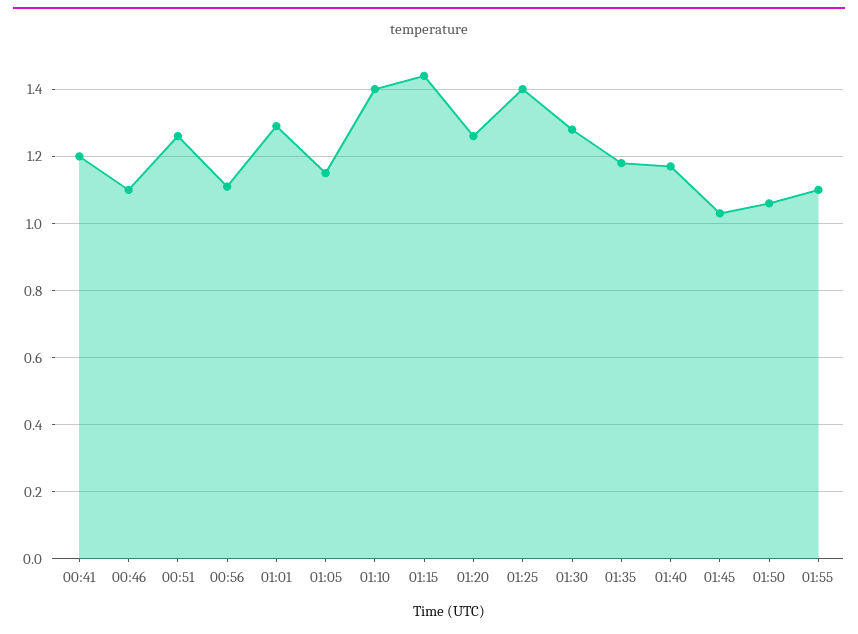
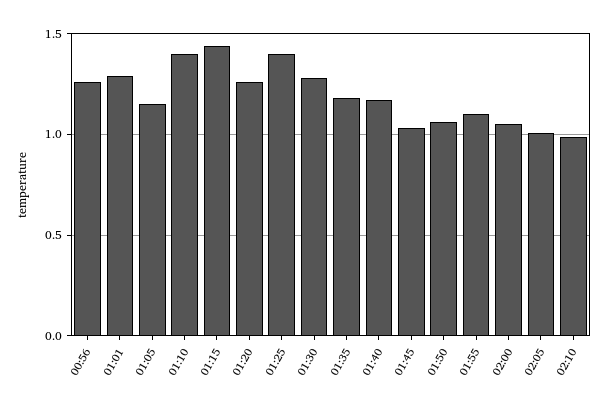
00:41: 1.2 -> none
00:46: 1.1 -> none
00:51: 1.25 -> none
00:56: 1.1 -> 1.25
02:00: none -> 1.05
02:05: none -> 1
02:10: none -> 1

